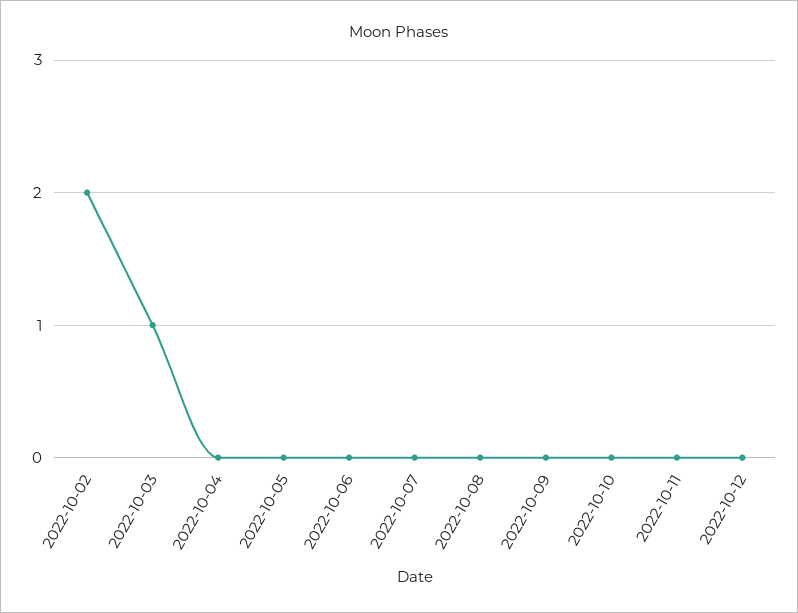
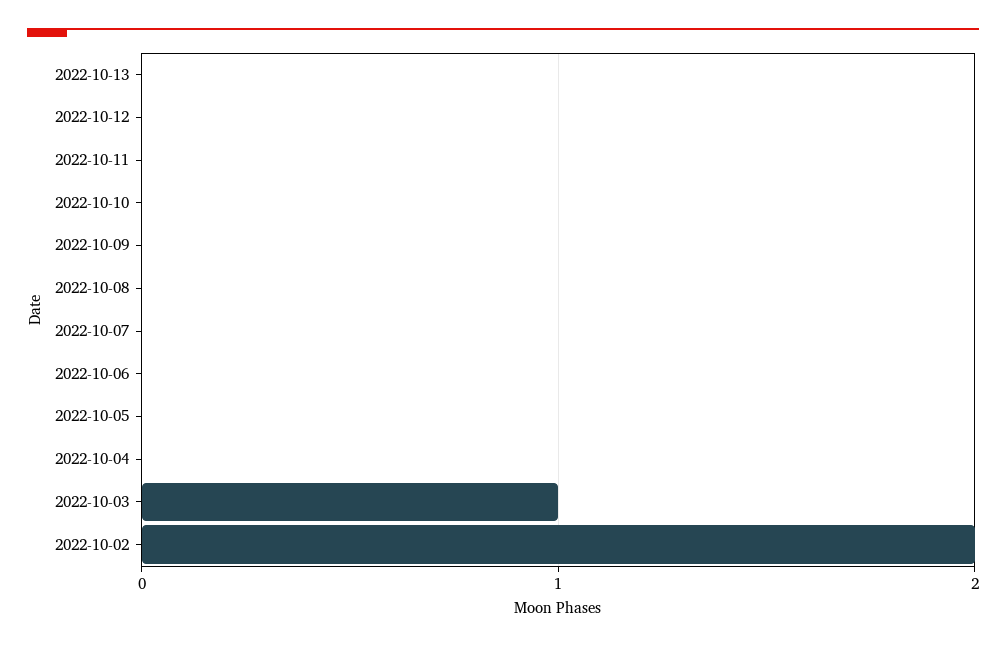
2022-10-13: none -> 0

